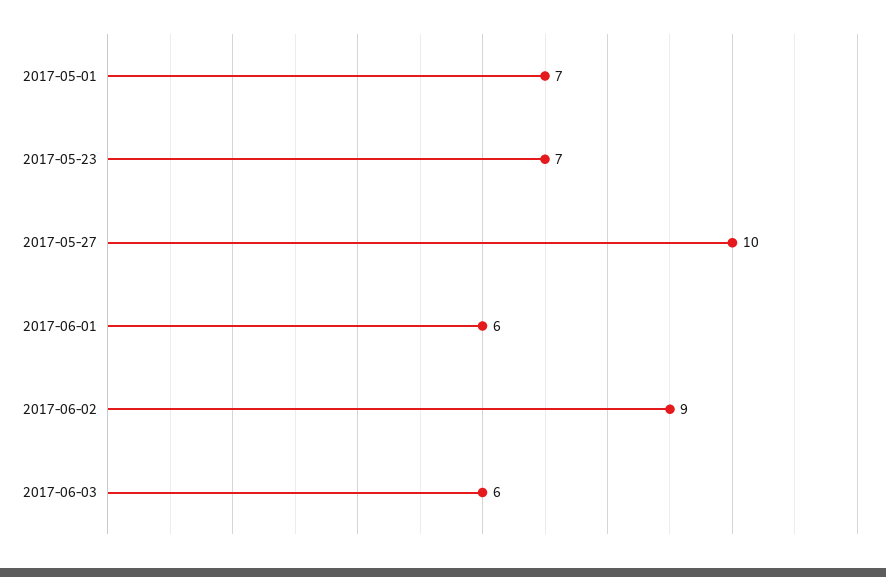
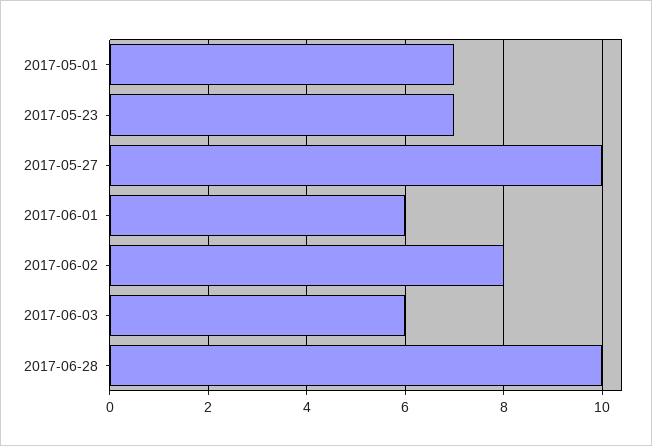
2017-06-02: 9 -> 8
2017-06-28: none -> 10

